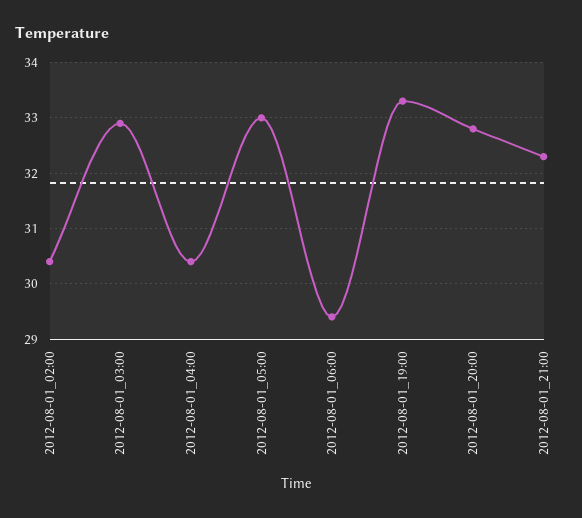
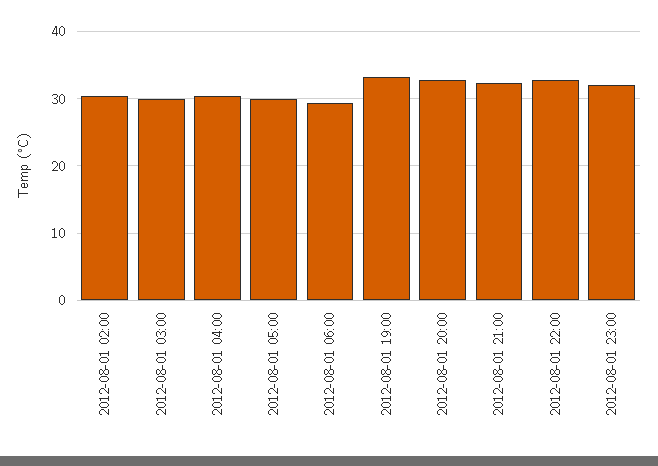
2012-08-01_03:00: 33 -> 30
2012-08-01_05:00: 33 -> 30
2012-08-01 22:00: none -> 33
2012-08-01 23:00: none -> 32

